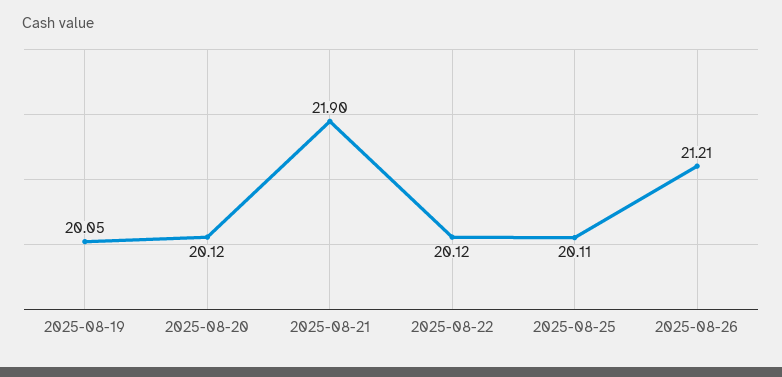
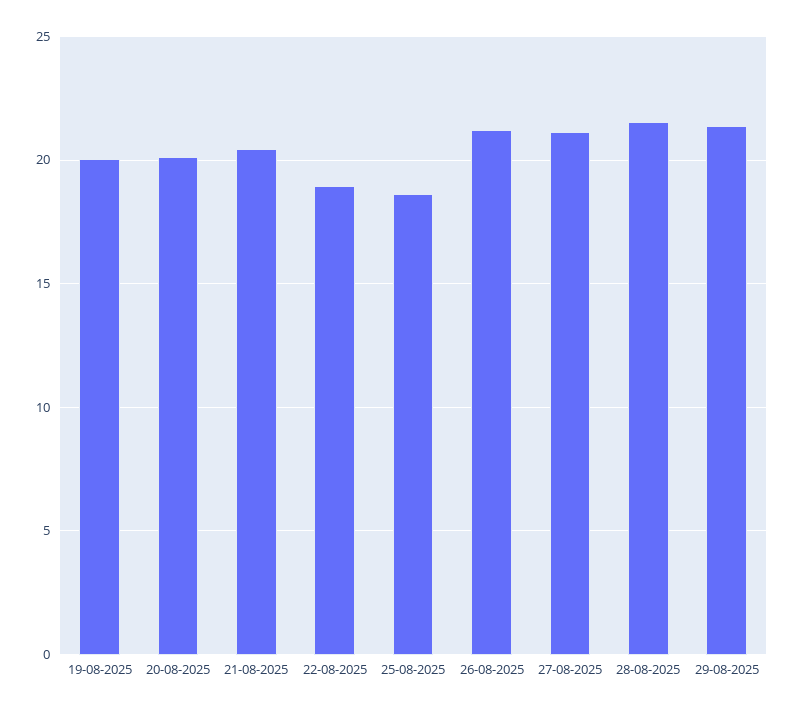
2025-08-21: 21.9 -> 20.5
2025-08-22: 20.12 -> 19
2025-08-25: 20.11 -> 18.5
27-08-2025: none -> 21
28-08-2025: none -> 21.5
29-08-2025: none -> 21.5

